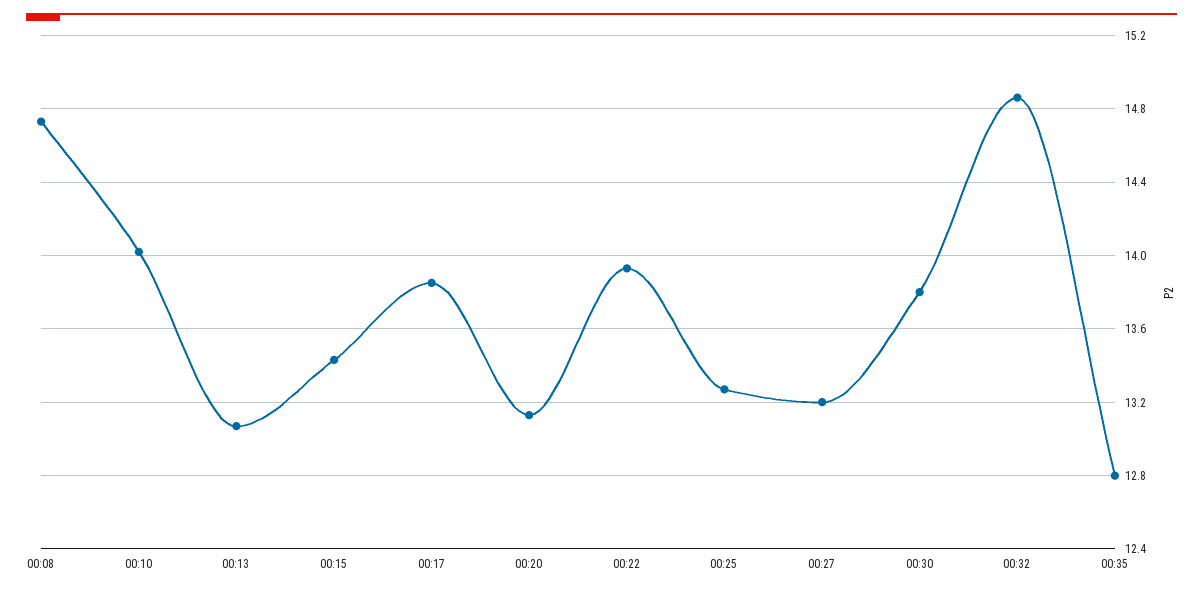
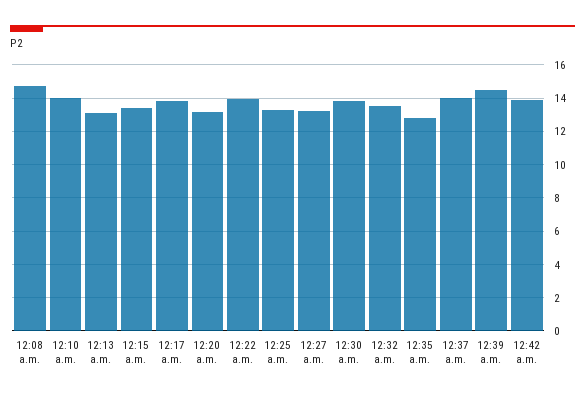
00:32: 14.85 -> 13.5
12:37 a.m.: none -> 14
12:39 a.m.: none -> 14.5
12:42 a.m.: none -> 14

